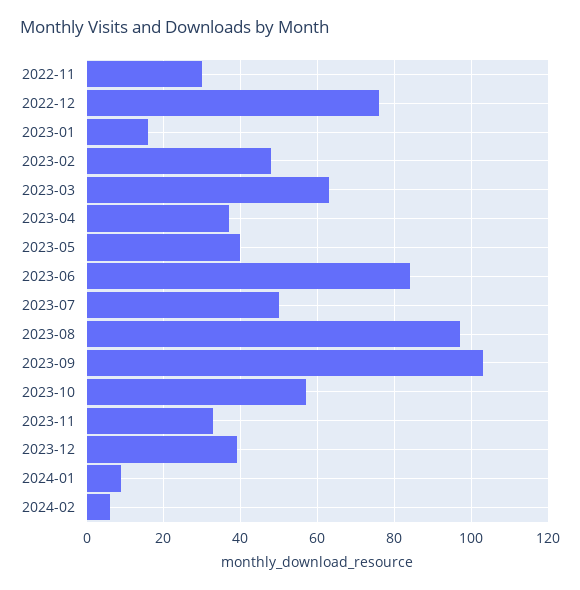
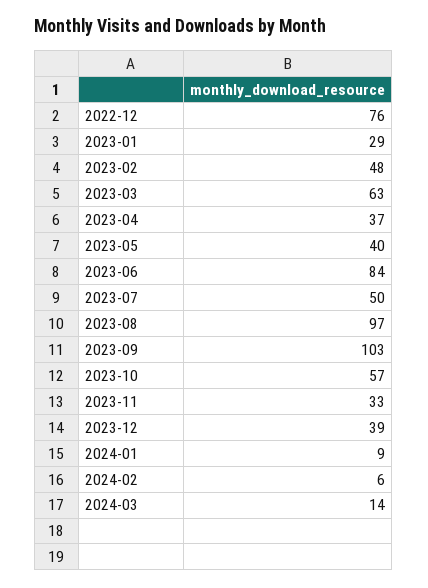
2022-11: 30 -> none
2023-01: 15 -> 29
2024-03: none -> 14

